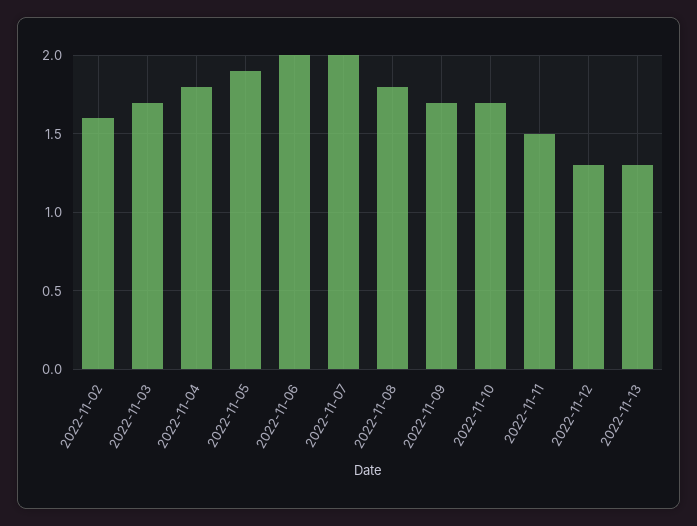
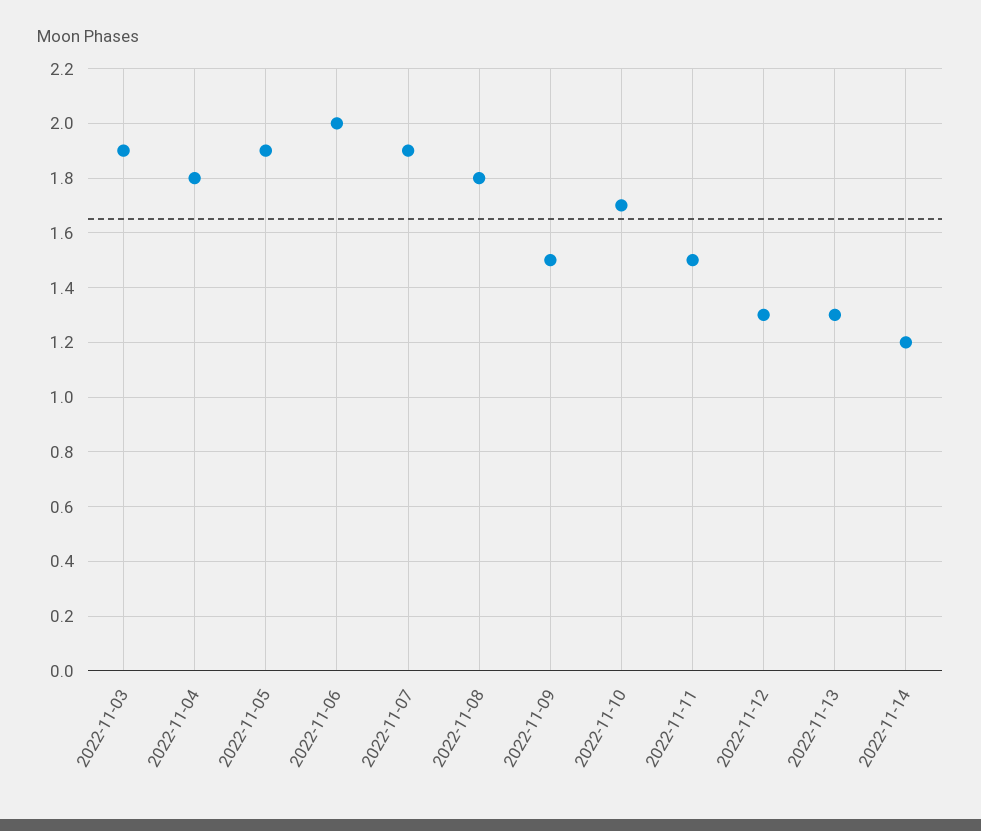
2022-11-02: 1.6 -> none
2022-11-03: 1.7 -> 1.9
2022-11-07: 2 -> 1.9
2022-11-09: 1.7 -> 1.5
2022-11-14: none -> 1.2

